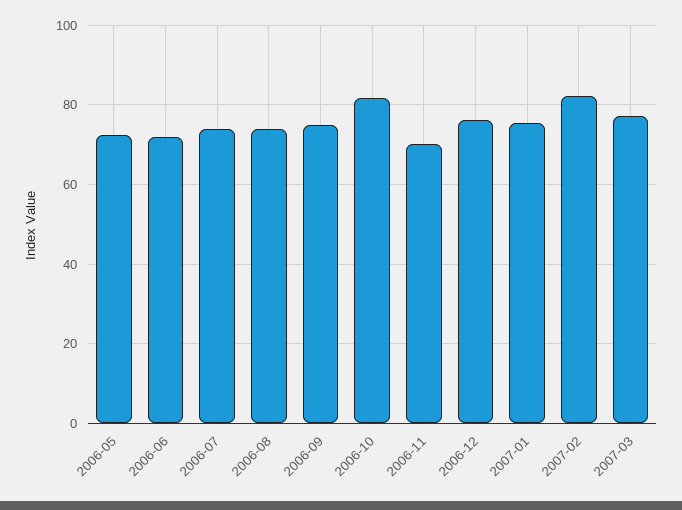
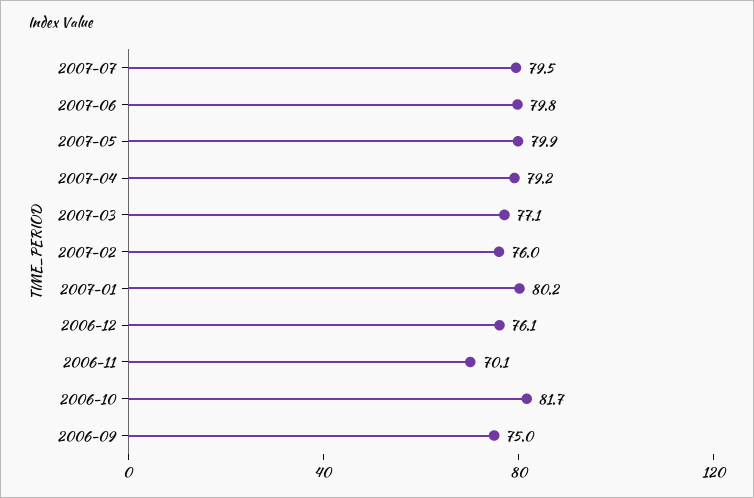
2006-05: 72 -> none
2006-06: 72 -> none
2006-07: 74 -> none
2006-08: 74 -> none
2007-01: 76 -> 80.2
2007-02: 82 -> 76
2007-07: none -> 79.5
2007-06: none -> 79.8
2007-05: none -> 79.9
2007-04: none -> 79.2

